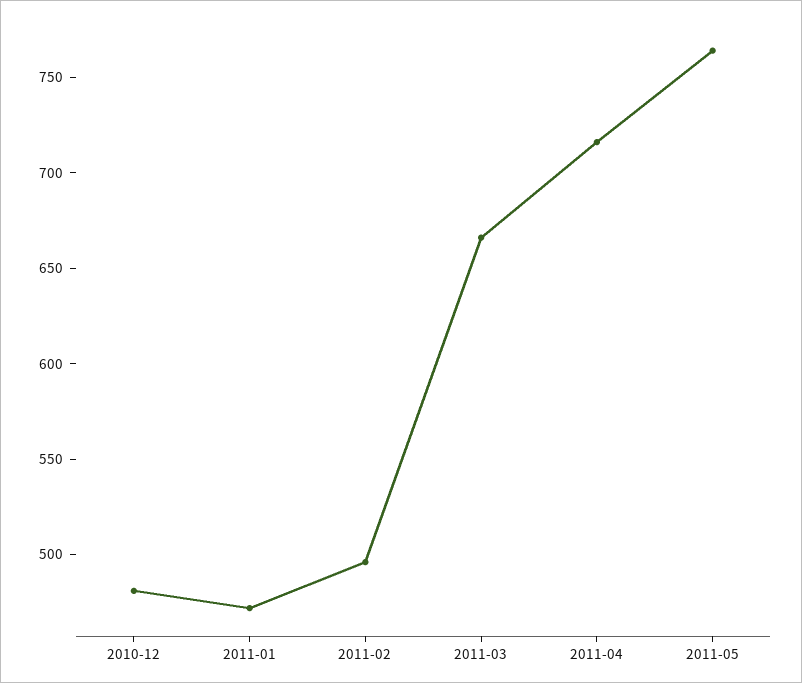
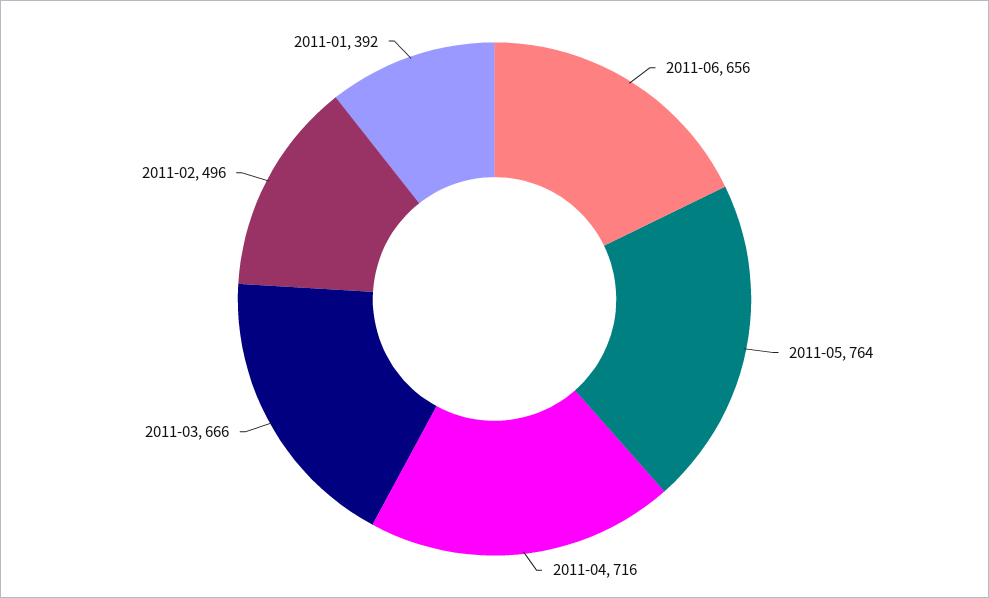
2010-12: 480 -> none
2011-01: 470 -> 392
2011-06: none -> 656

